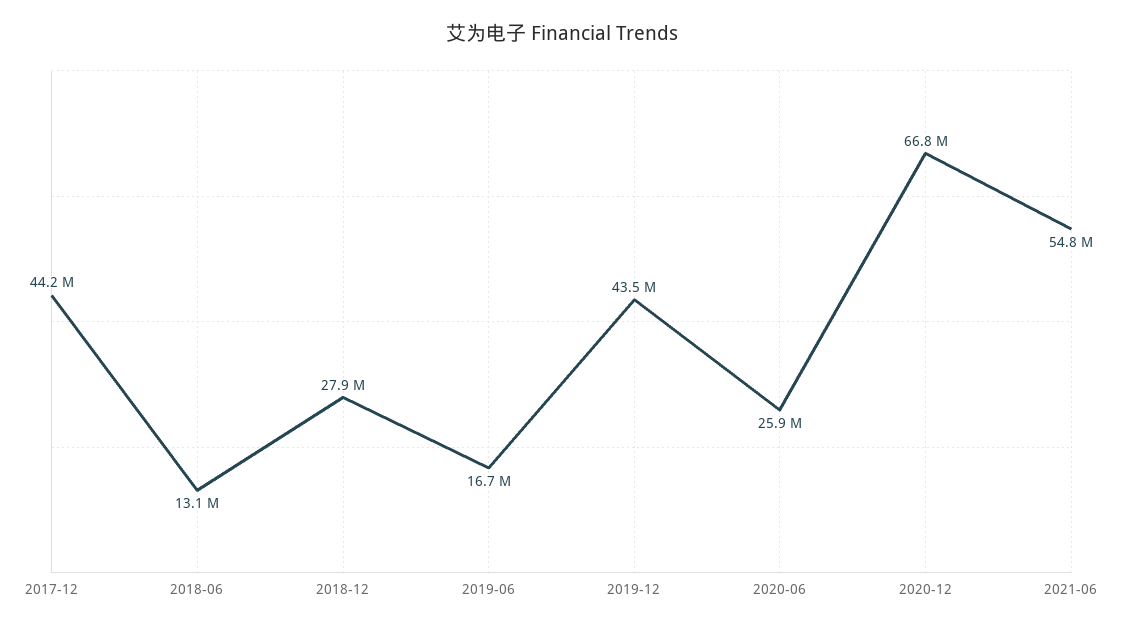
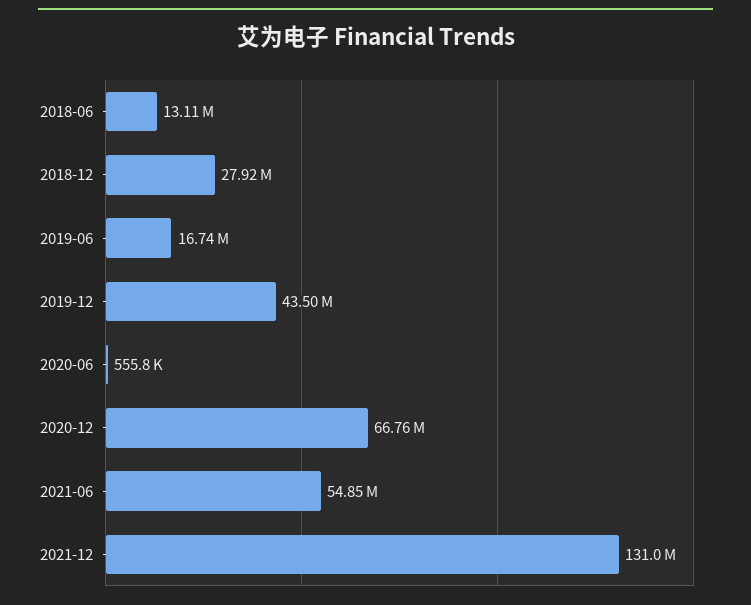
2017-12: 44200000 -> none
2020-06: 25900000 -> 555800
2021-12: none -> 131000000

